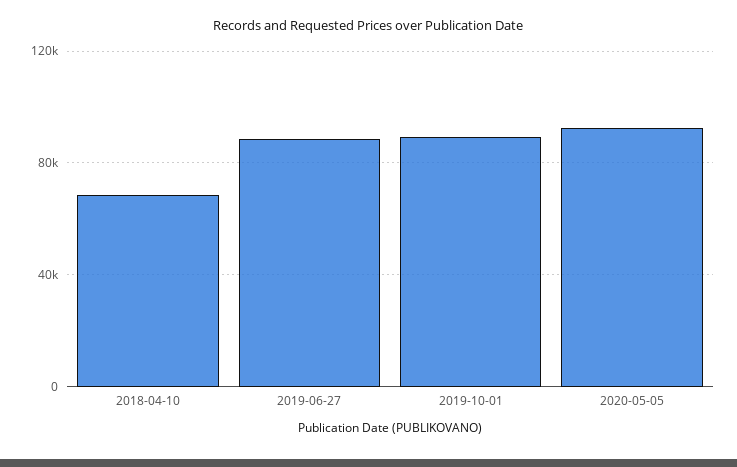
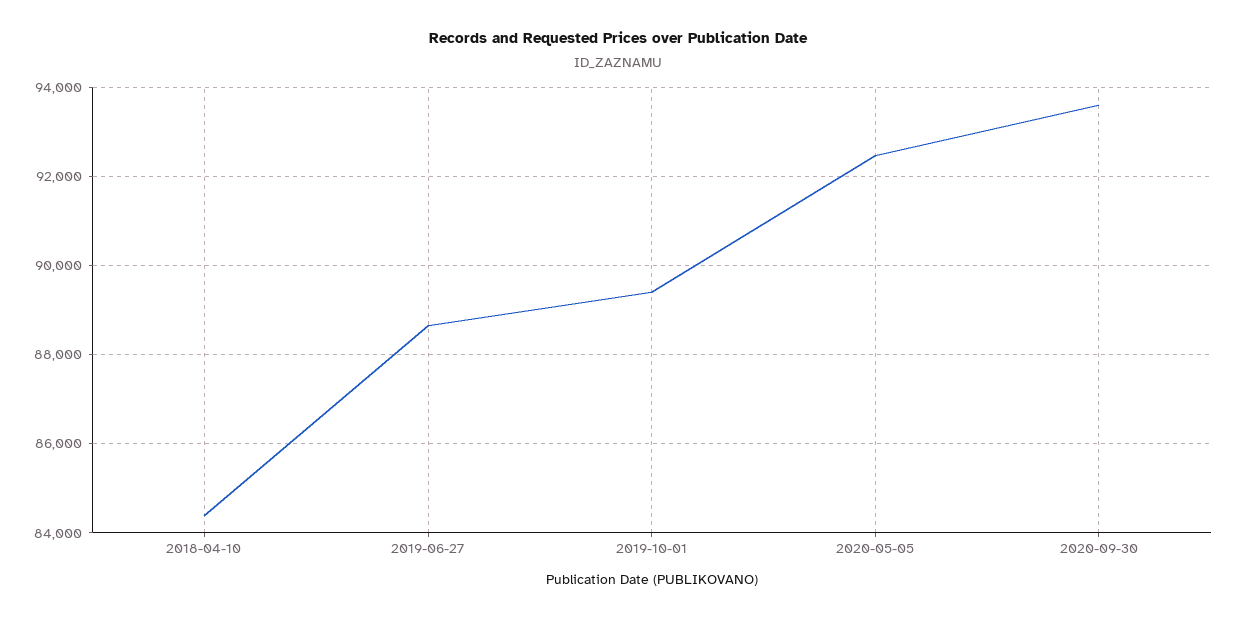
2018-04-10: 70000 -> 84400
2020-09-30: none -> 93600

